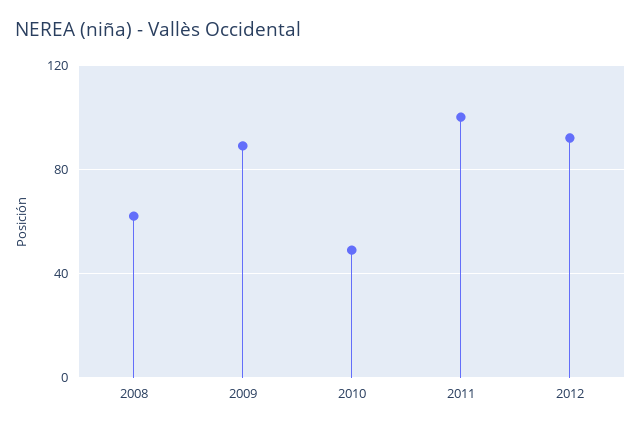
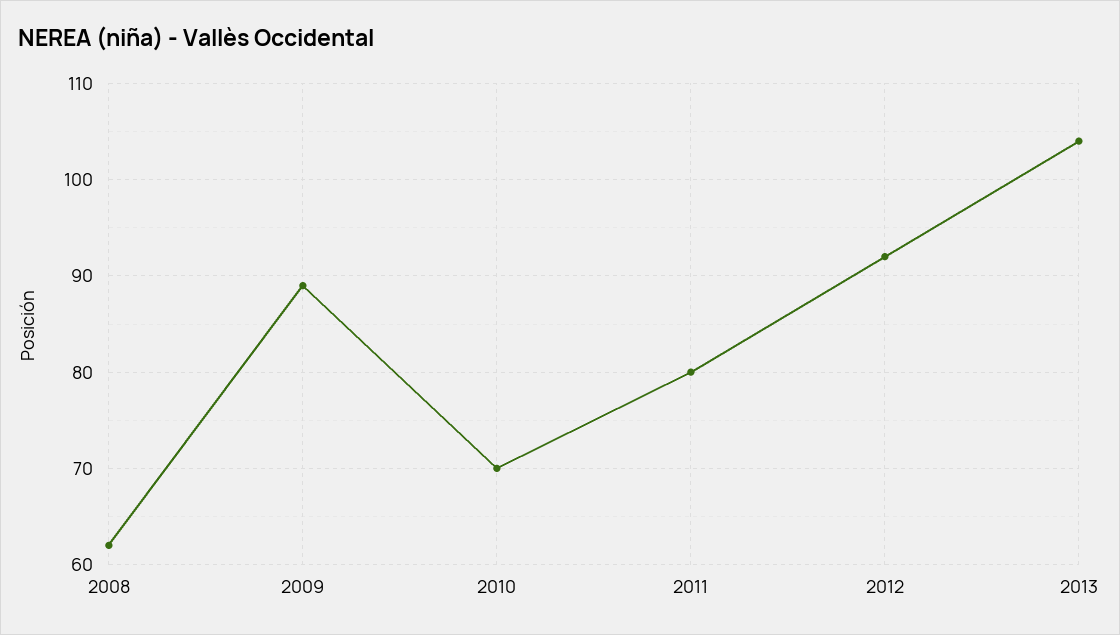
2010: 50 -> 70
2011: 100 -> 80
2013: none -> 104

